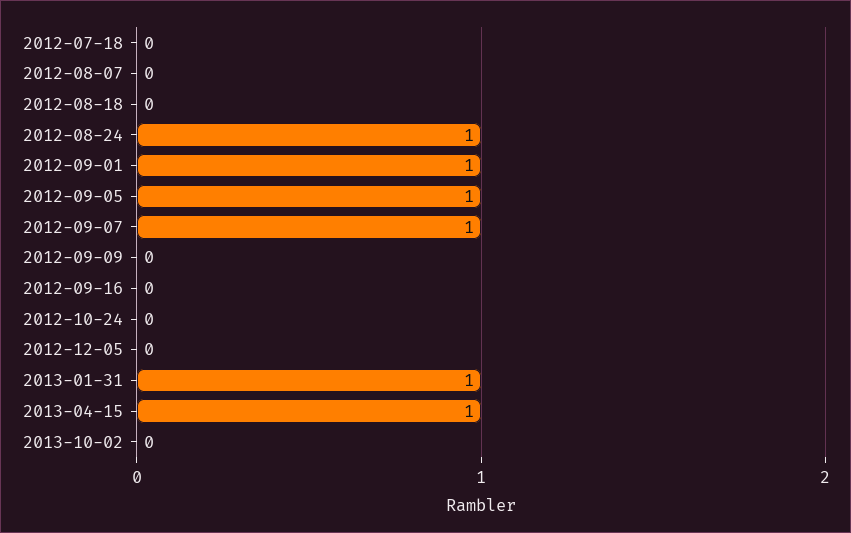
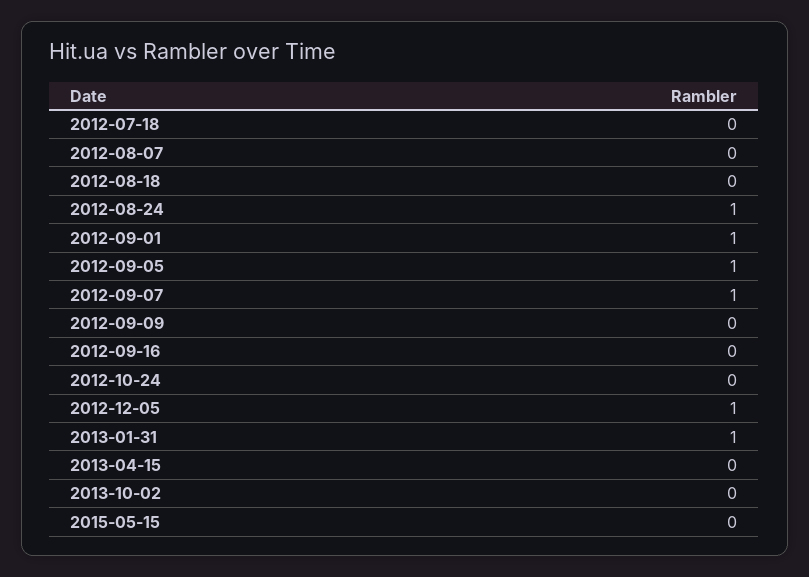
2012-12-05: 0 -> 1
2013-04-15: 1 -> 0
2015-05-15: none -> 0

